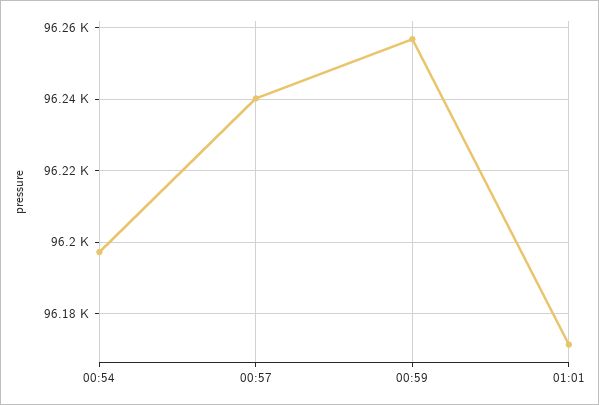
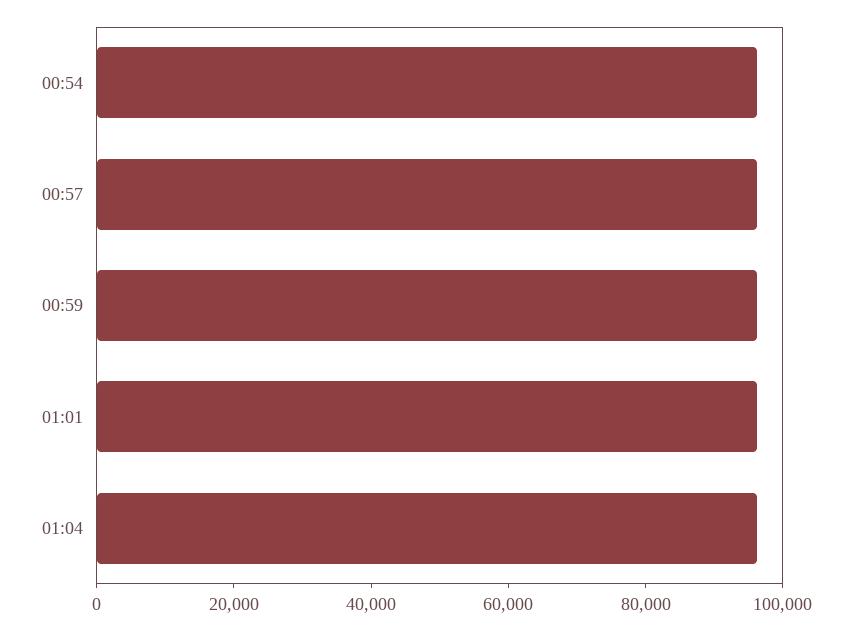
01:04: none -> 95000

